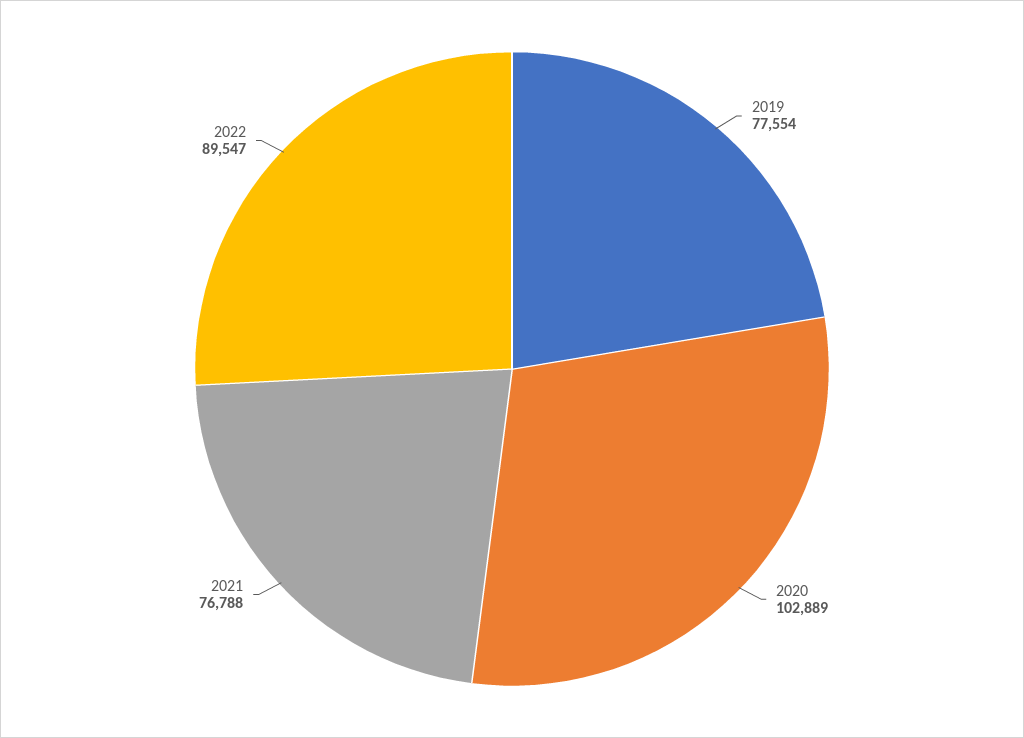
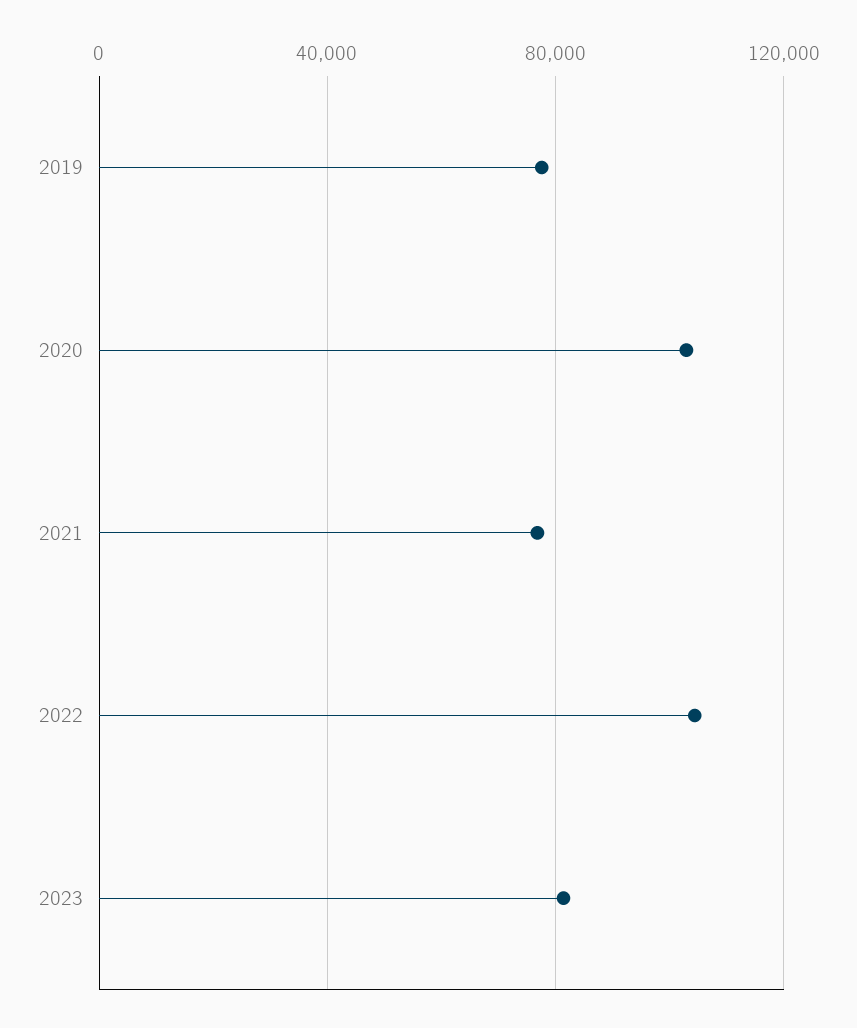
2022: 89547 -> 105000
2023: none -> 80000

